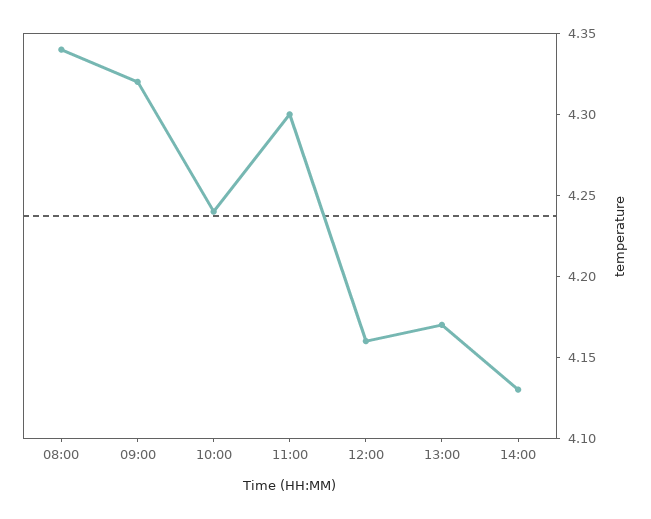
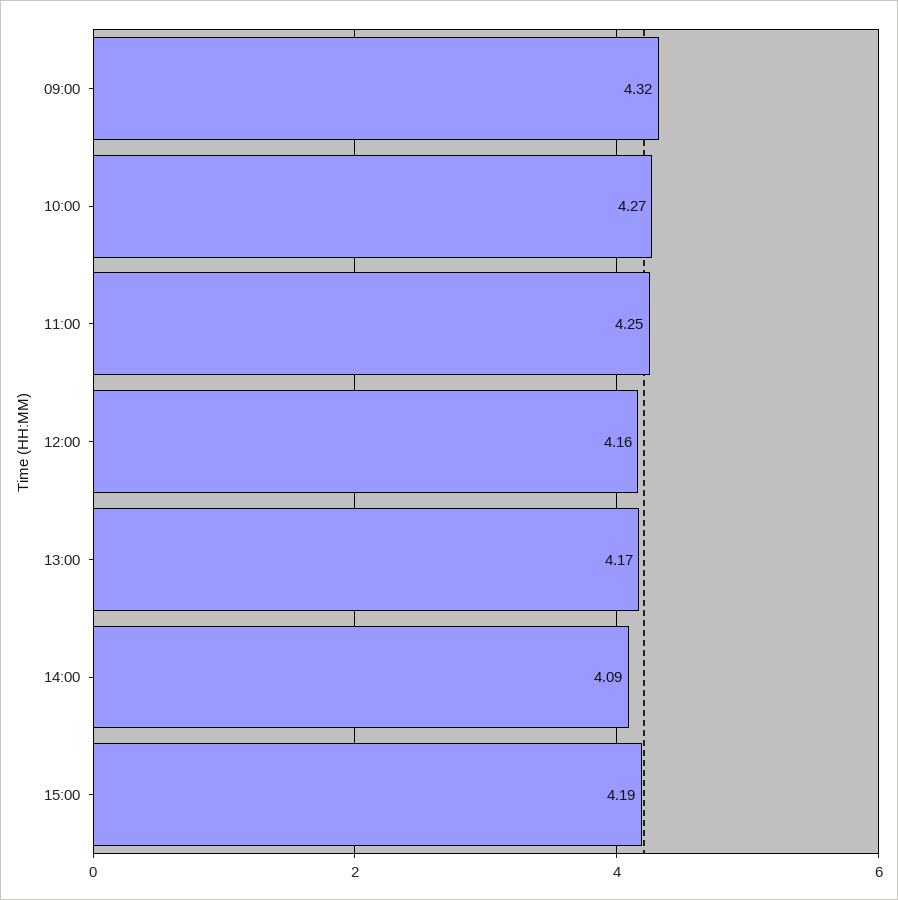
08:00: 4.34 -> none
10:00: 4.24 -> 4.27
11:00: 4.3 -> 4.25
14:00: 4.13 -> 4.09
15:00: none -> 4.19

